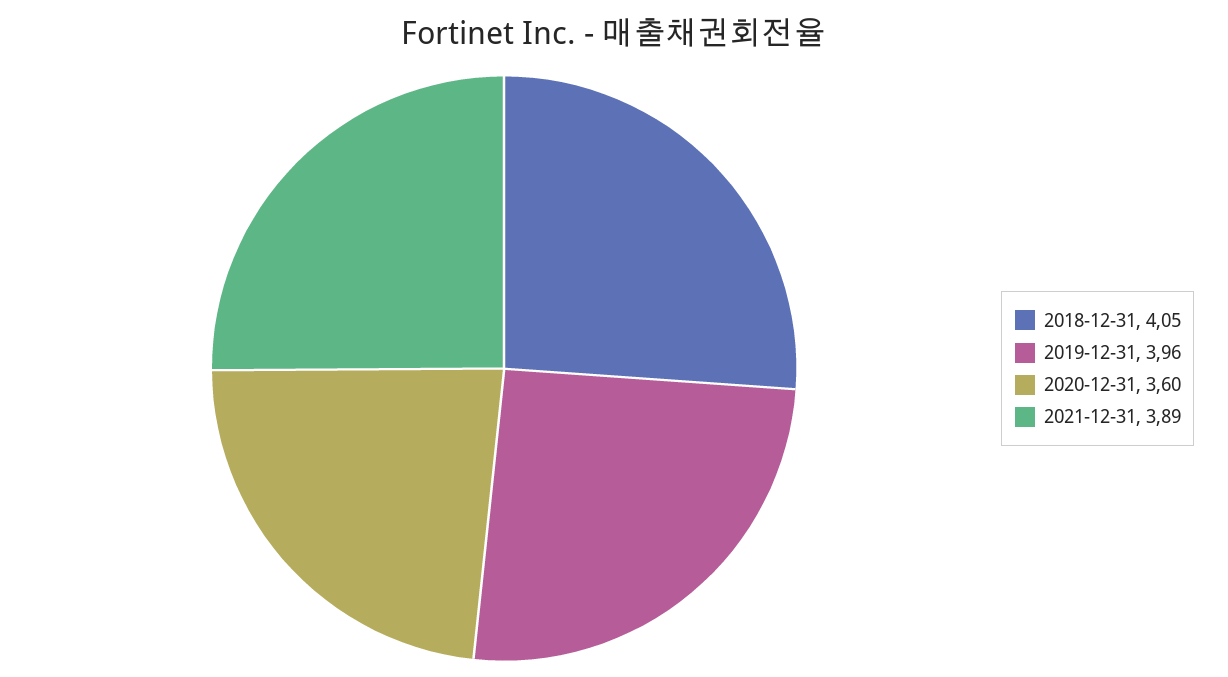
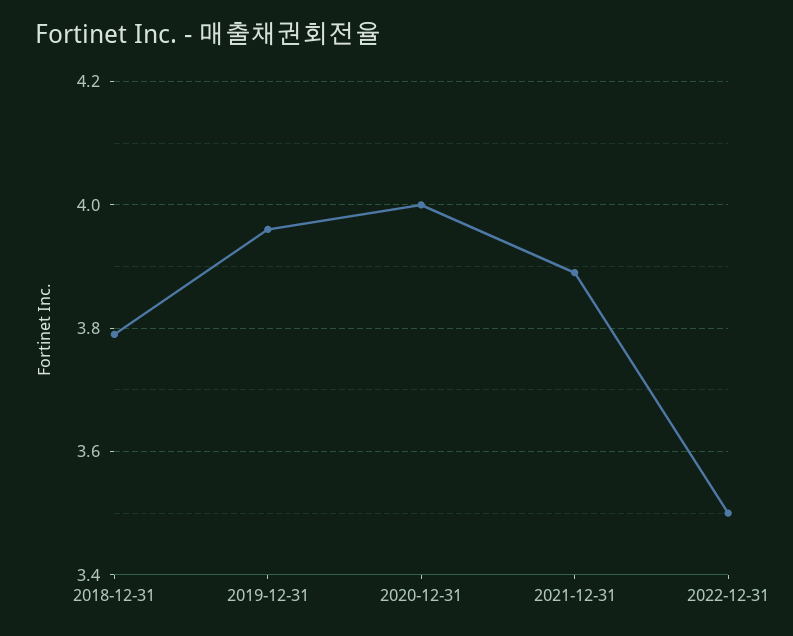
2018-12-31: 4.05 -> 3.8
2020-12-31: 3.6 -> 4
2022-12-31: none -> 3.5

